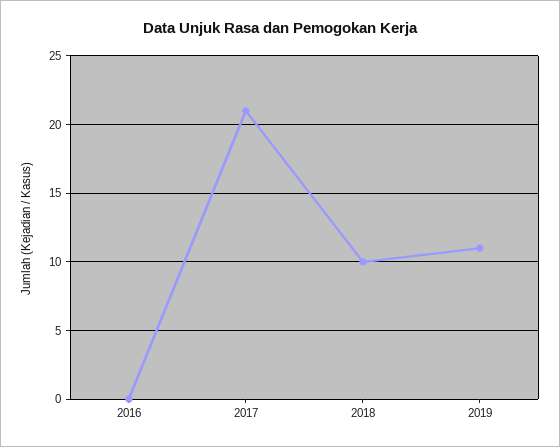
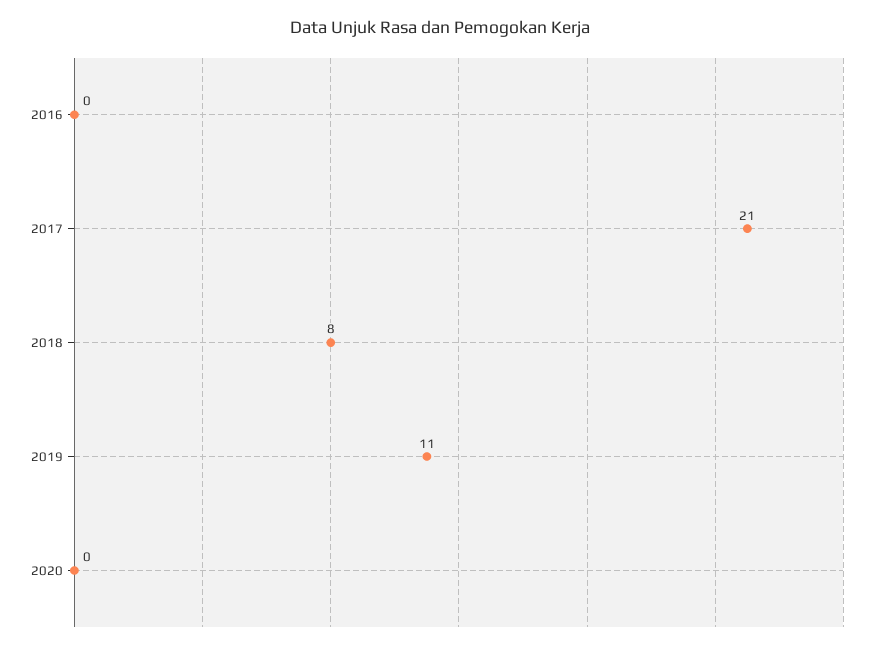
2018: 10 -> 8
2020: none -> 0

